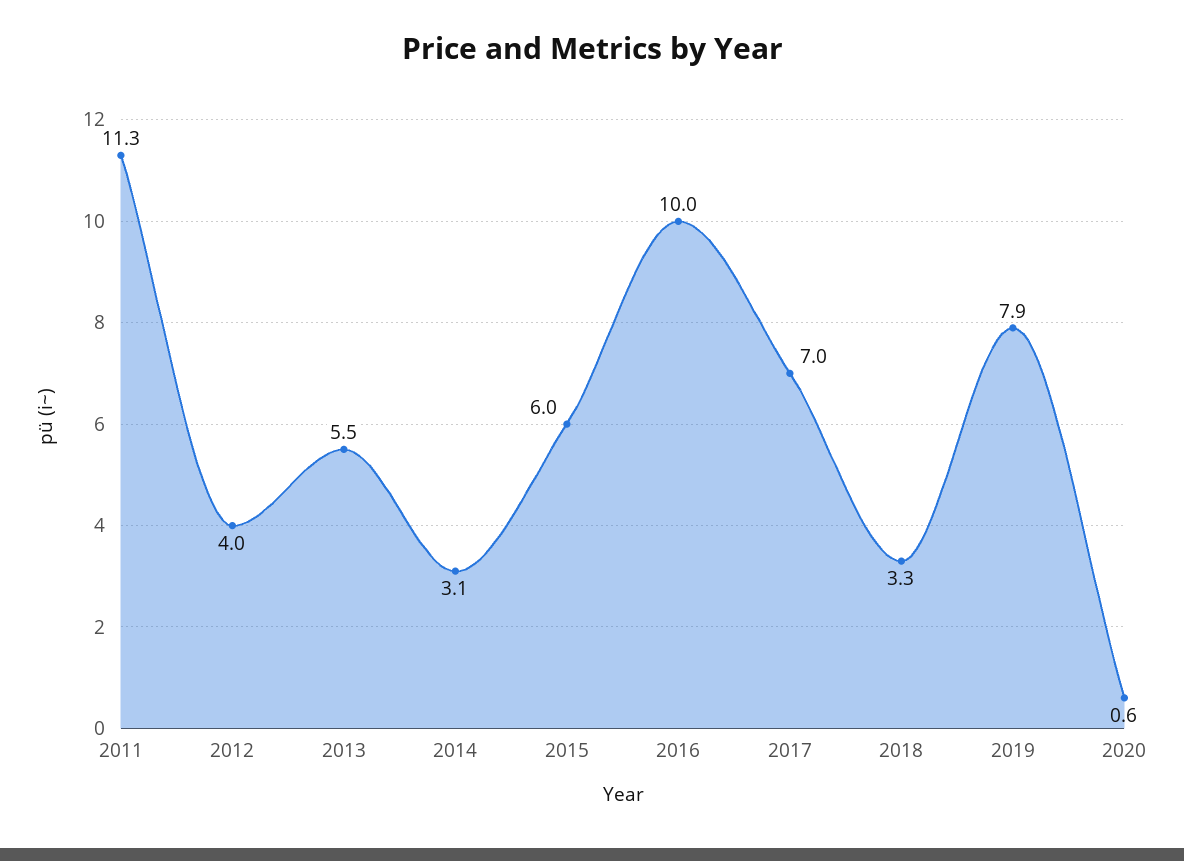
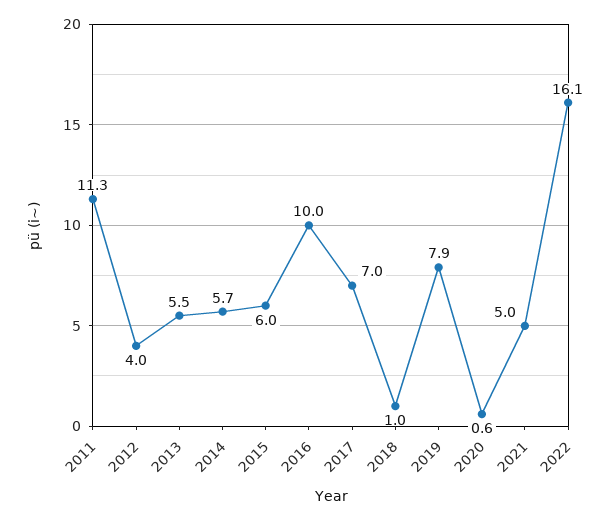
2014: 3.1 -> 5.7
2018: 3.3 -> 1
2021: none -> 5
2022: none -> 16.1

